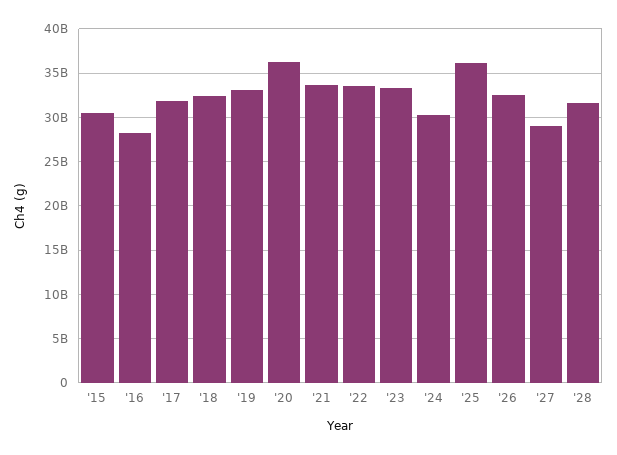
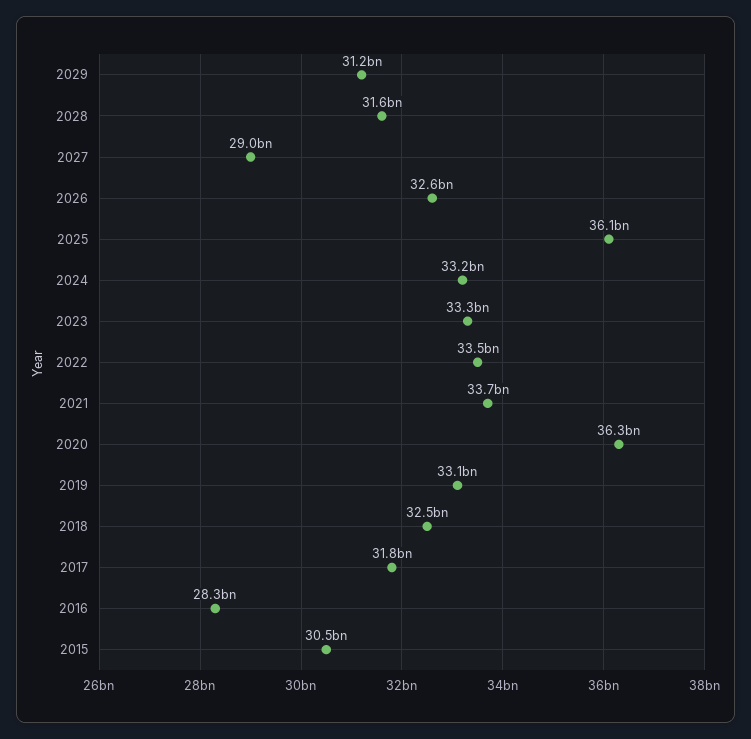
'24: 30000000000 -> 33200000000
2029: none -> 31200000000

